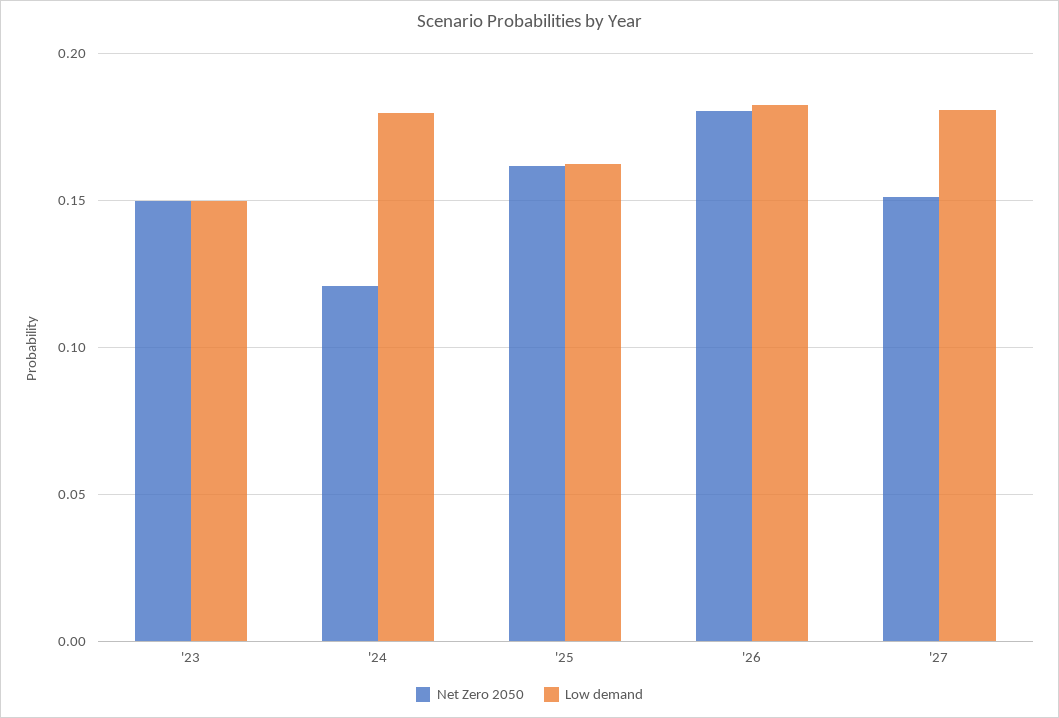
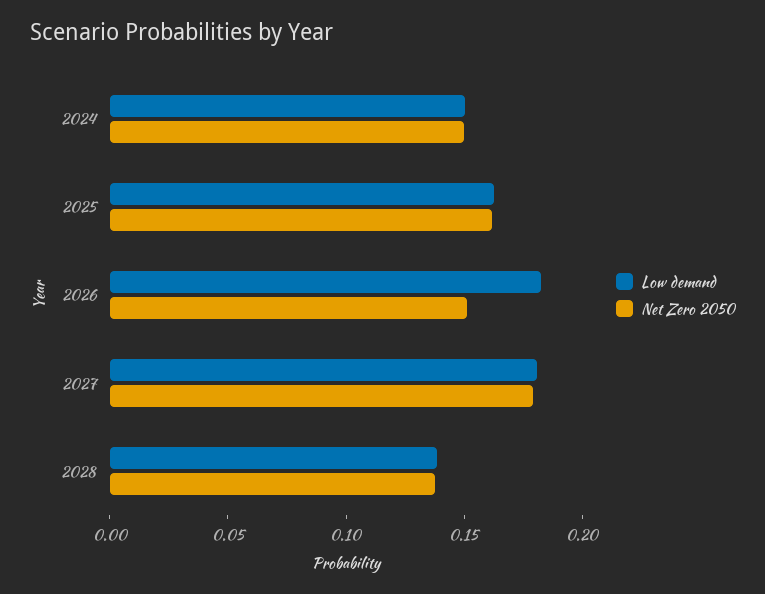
Net Zero 2050, '23: 0.15 -> none
Low demand, '23: 0.15 -> none
Net Zero 2050, '24: 0.12 -> 0.15
Low demand, '24: 0.18 -> 0.15
Net Zero 2050, '26: 0.18 -> 0.15
Net Zero 2050, '27: 0.15 -> 0.18
Low demand, 2028: none -> 0.14
Net Zero 2050, 2028: none -> 0.14

